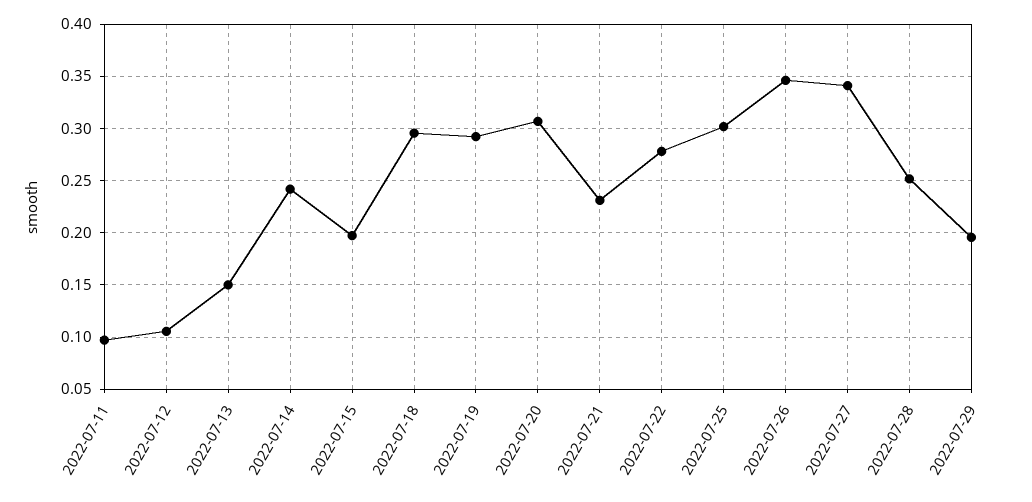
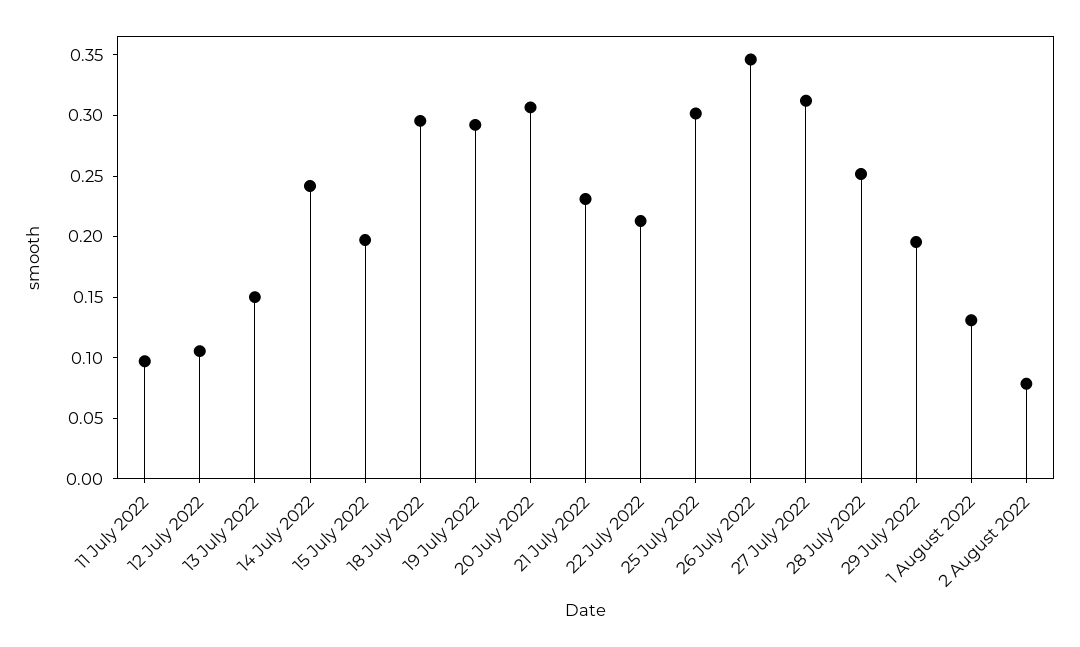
2022-07-22: 0.28 -> 0.21
2022-07-27: 0.34 -> 0.31
1 August 2022: none -> 0.13
2 August 2022: none -> 0.08

